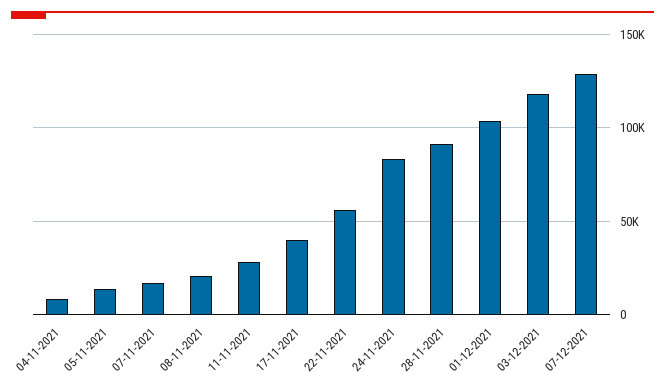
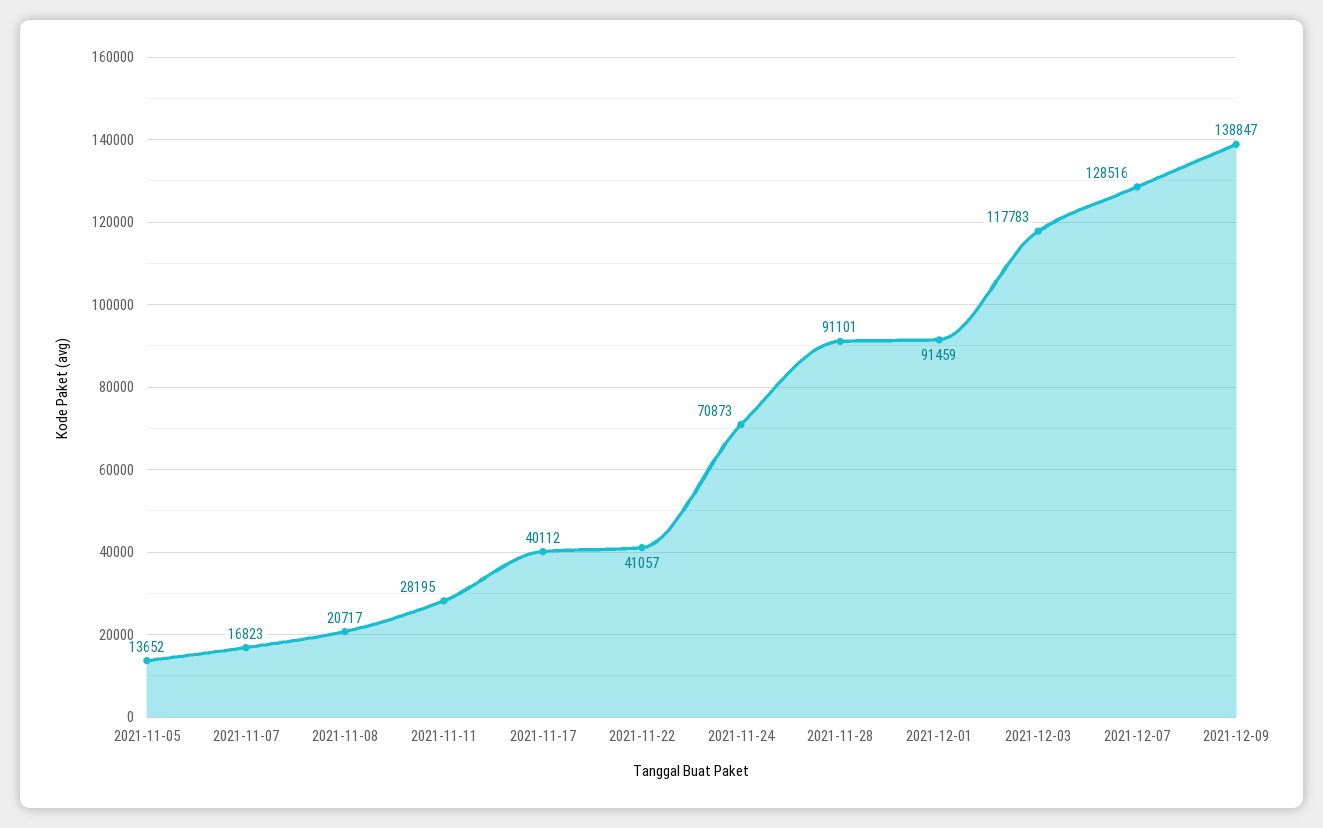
04-11-2021: 10000 -> none
22-11-2021: 55000 -> 41057
24-11-2021: 85000 -> 70873
01-12-2021: 105000 -> 91459
2021-12-09: none -> 138847

